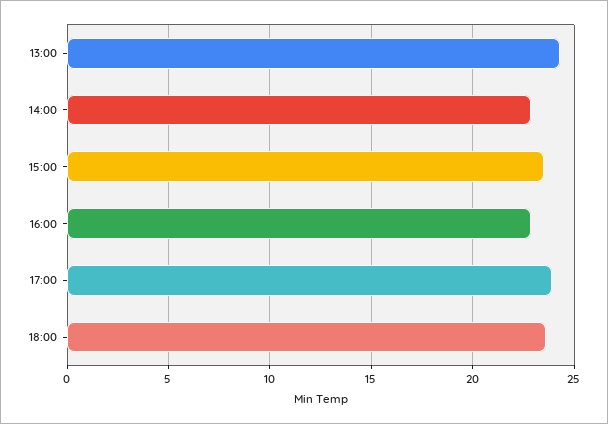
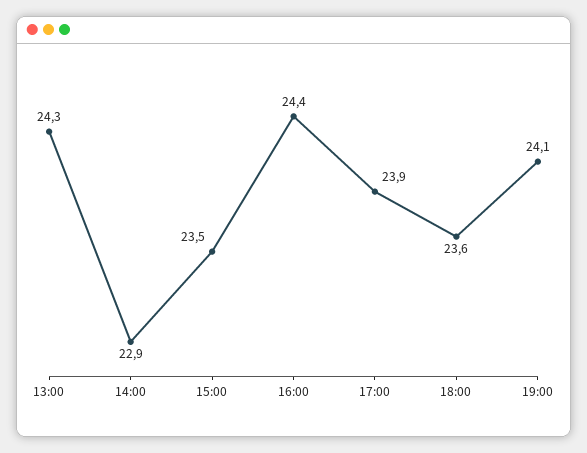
16:00: 23 -> 24.4
19:00: none -> 24.1

